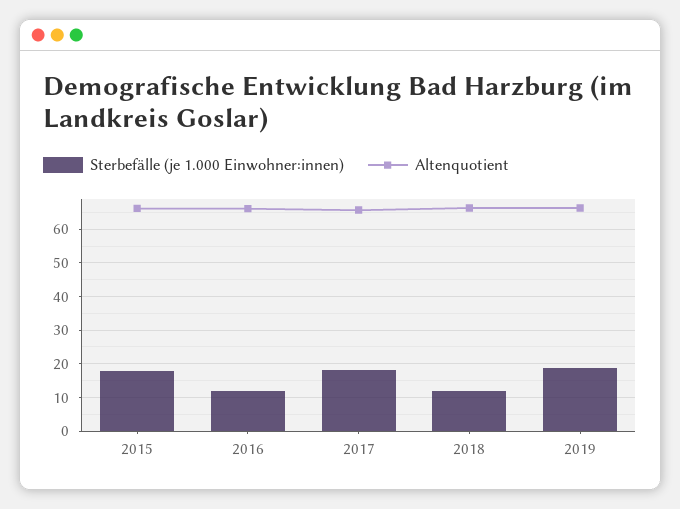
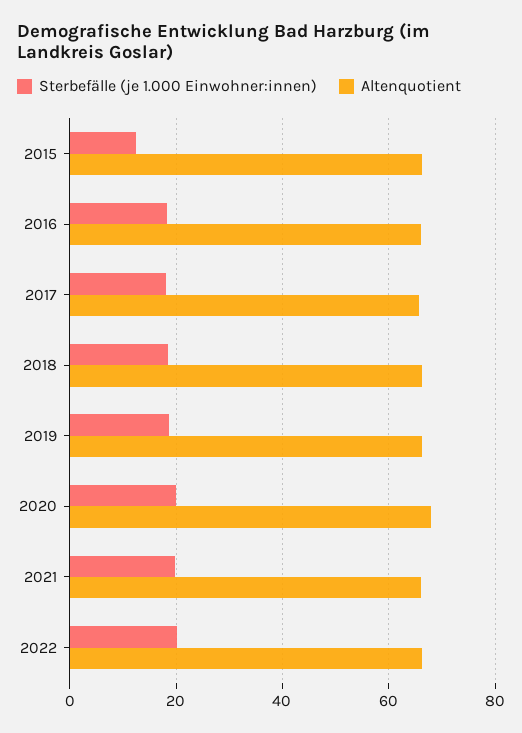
Sterbefälle (je 1.000 Einwohner:innen), 2015: 18 -> 12
Sterbefälle (je 1.000 Einwohner:innen), 2016: 12 -> 18
Sterbefälle (je 1.000 Einwohner:innen), 2018: 12 -> 18
Sterbefälle (je 1.000 Einwohner:innen), 2020: none -> 20
Altenquotient, 2020: none -> 68
Sterbefälle (je 1.000 Einwohner:innen), 2021: none -> 20
Altenquotient, 2021: none -> 66
Sterbefälle (je 1.000 Einwohner:innen), 2022: none -> 20
Altenquotient, 2022: none -> 66

